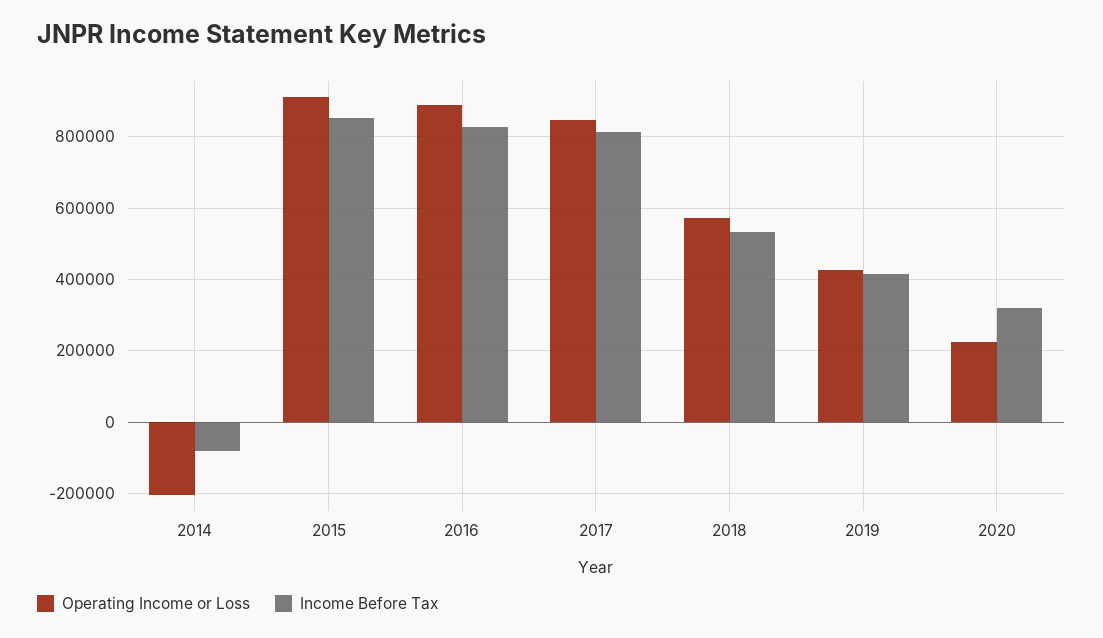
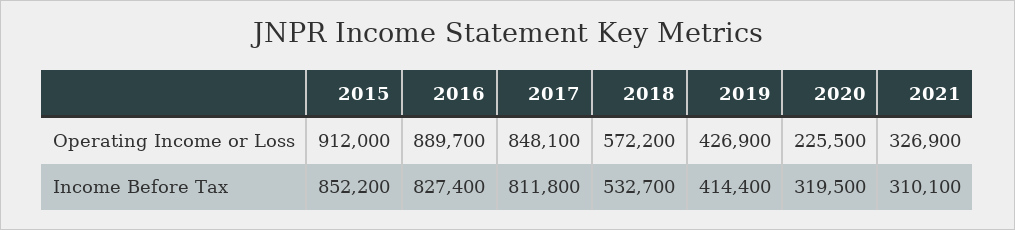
Operating Income or Loss, 2014: -200000 -> none
Income Before Tax, 2014: -80000 -> none
Operating Income or Loss, 2021: none -> 326900
Income Before Tax, 2021: none -> 310100

